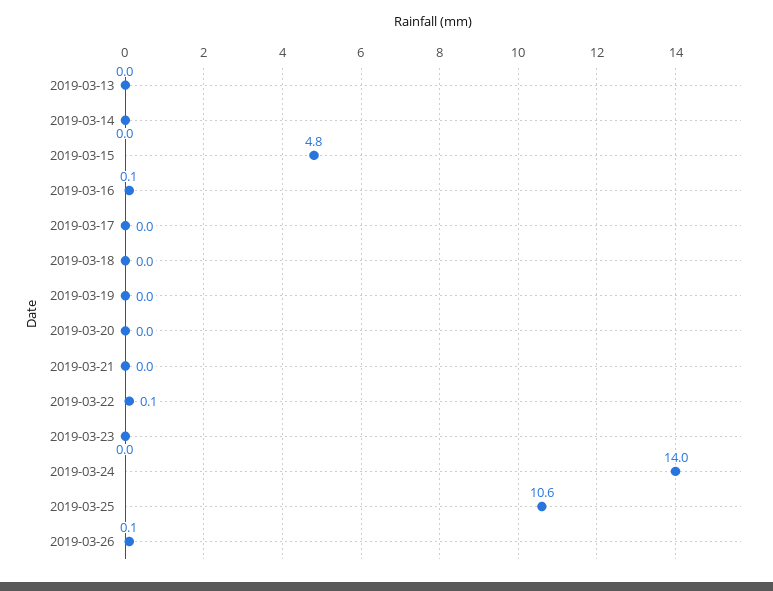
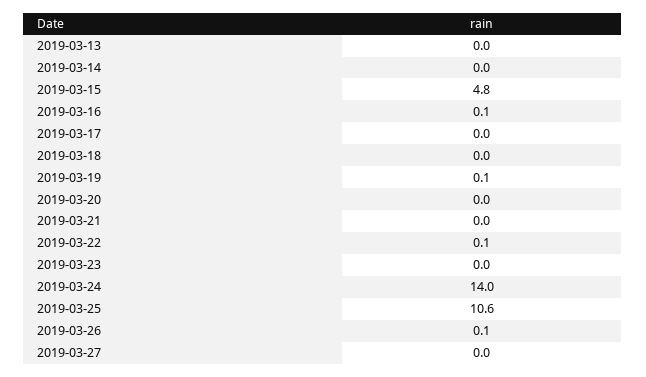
2019-03-19: 0 -> 0.1
2019-03-27: none -> 0

